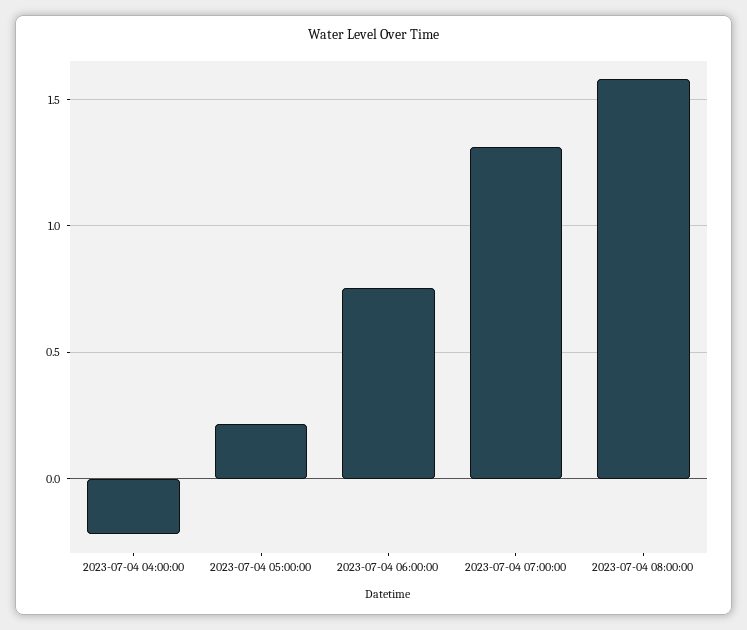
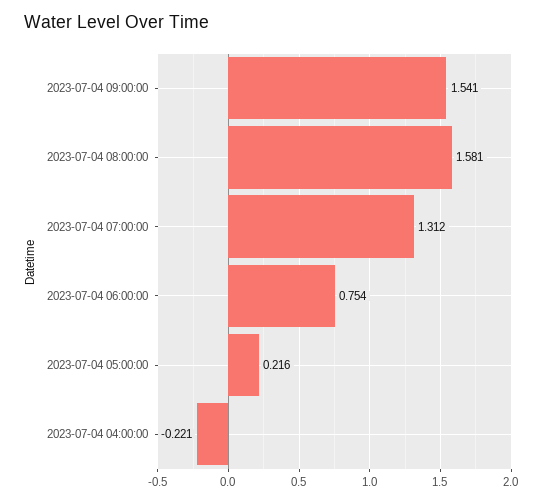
2023-07-04 09:00:00: none -> 1.541

